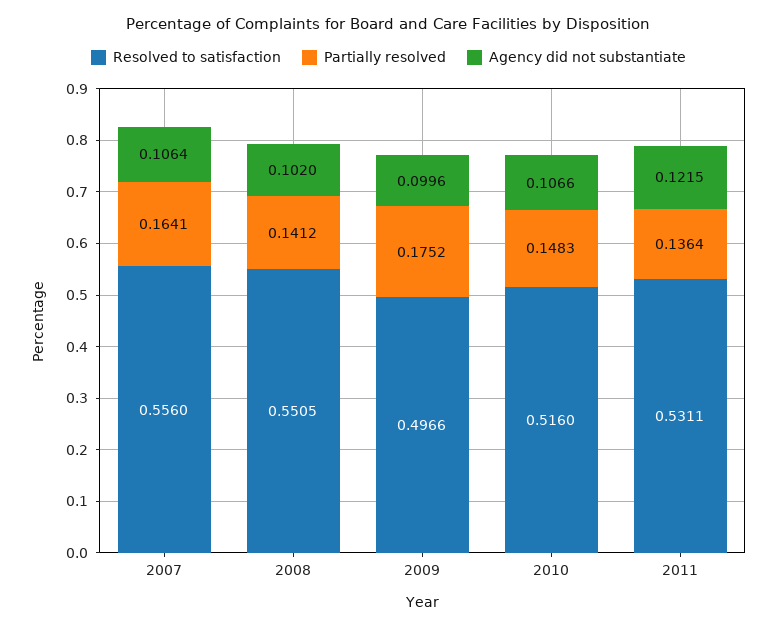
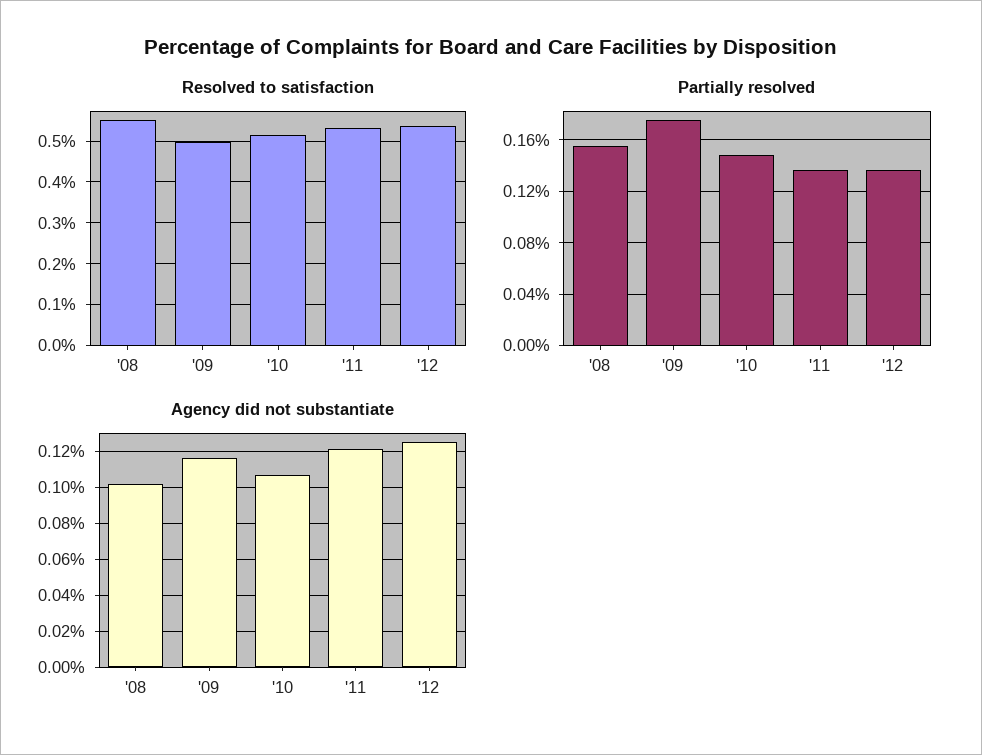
Resolved to satisfaction, 2007: 0.556 -> none
Partially resolved, 2007: 0.1641 -> none
Agency did not substantiate, 2007: 0.1064 -> none
Partially resolved, 2008: 0.1412 -> 0.155
Agency did not substantiate, 2009: 0.0996 -> 0.115
Resolved to satisfaction, '12: none -> 0.54
Partially resolved, '12: none -> 0.135
Agency did not substantiate, '12: none -> 0.125

